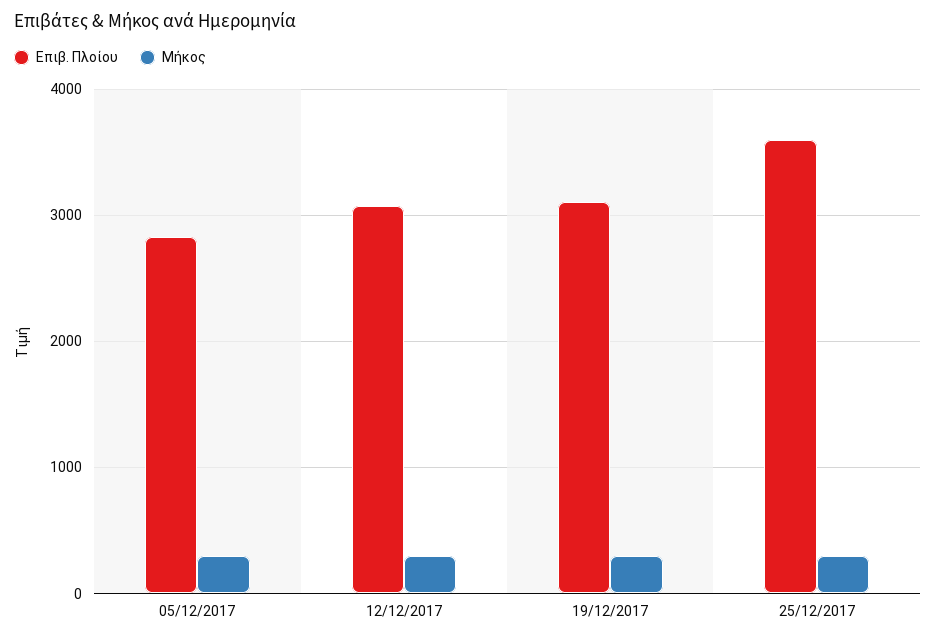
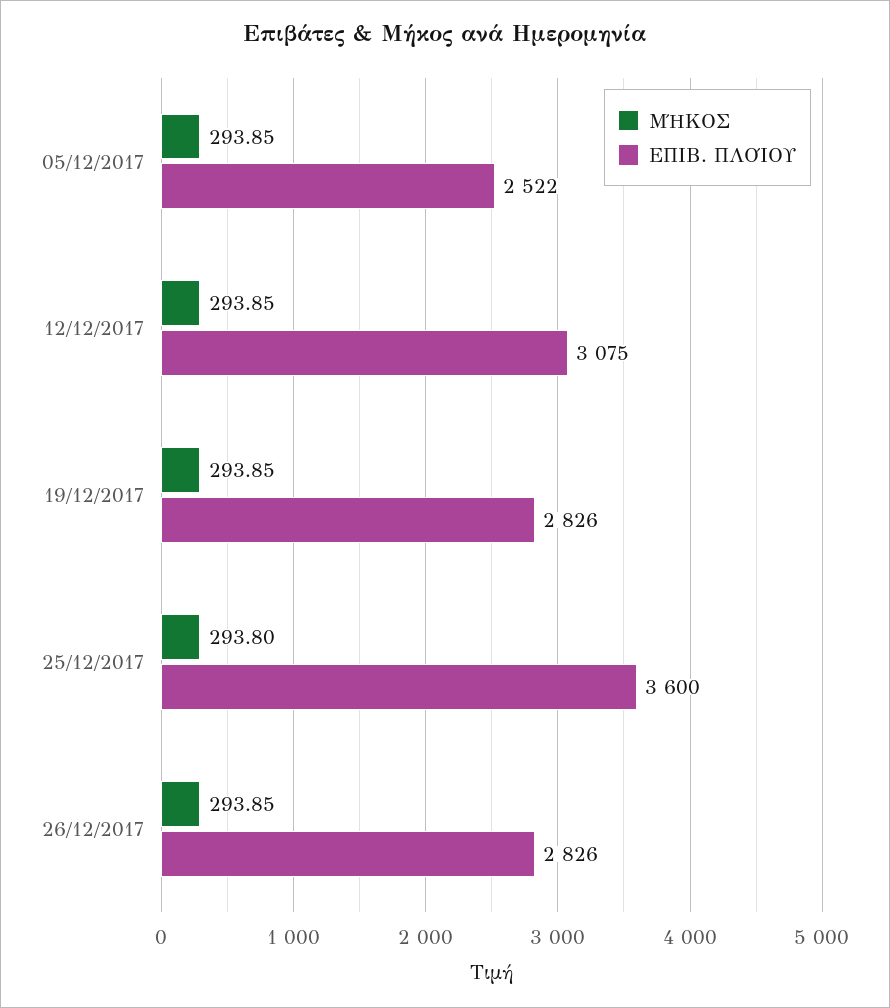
Επιβ. Πλοίου, 05/12/2017: 2800 -> 2522
Επιβ. Πλοίου, 19/12/2017: 3100 -> 2826
Μήκος, 26/12/2017: none -> 293.85
Επιβ. Πλοίου, 26/12/2017: none -> 2826

